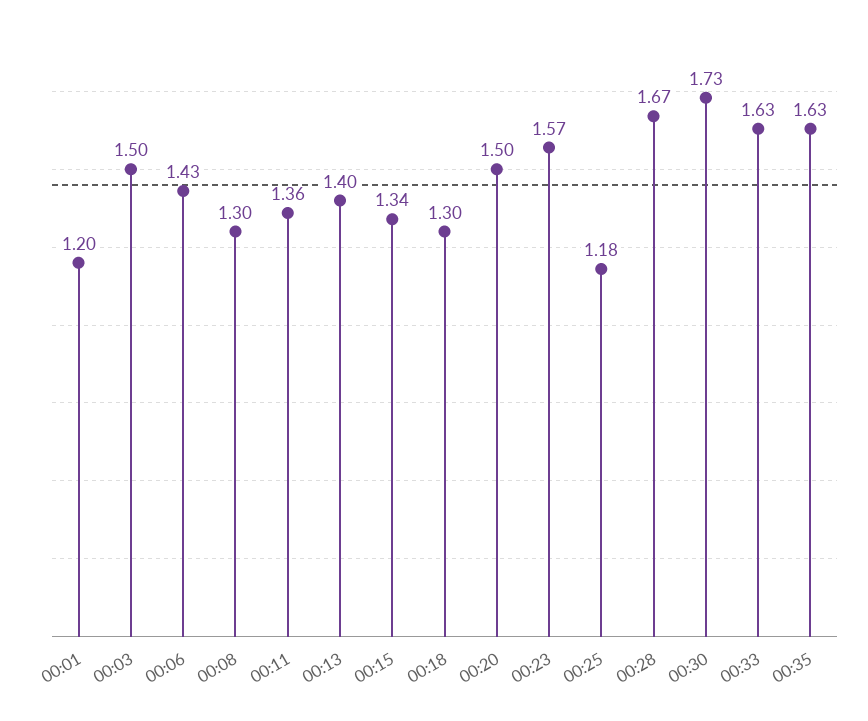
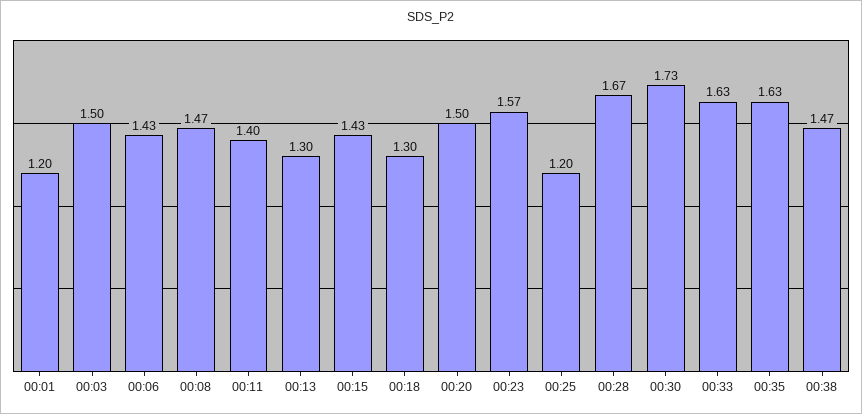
00:08: 1.3 -> 1.47
00:11: 1.36 -> 1.4
00:13: 1.4 -> 1.3
00:15: 1.34 -> 1.43
00:25: 1.18 -> 1.2
00:38: none -> 1.47

